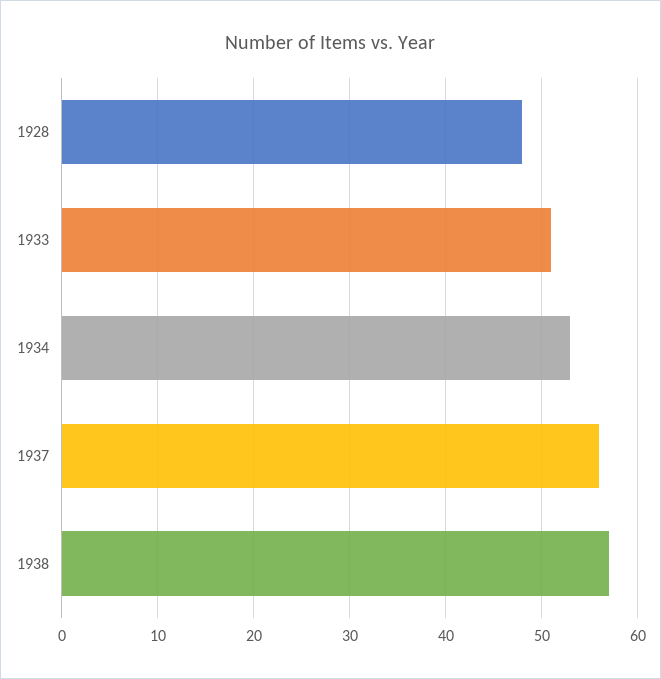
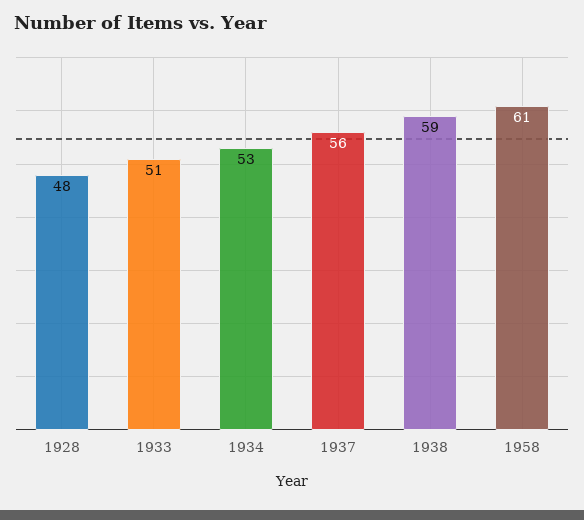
1938: 57 -> 59
1958: none -> 61

